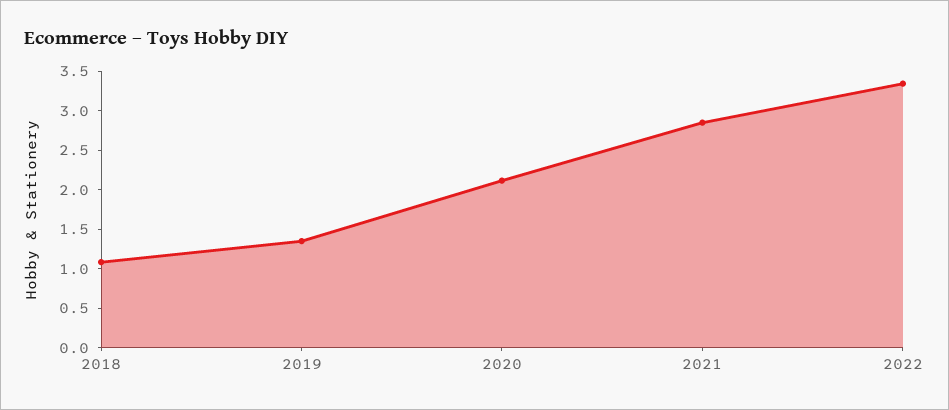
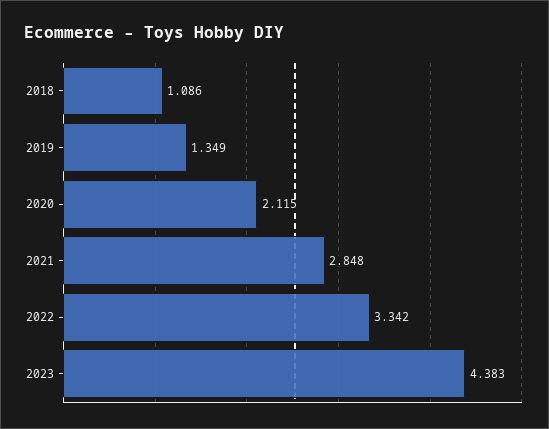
2023: none -> 4.383

